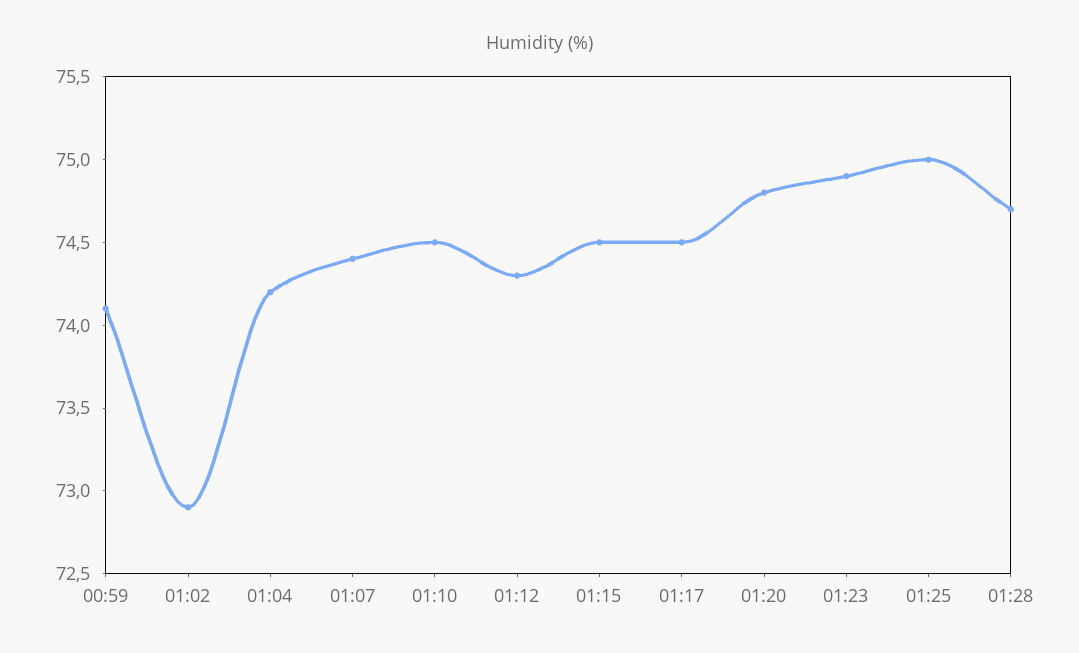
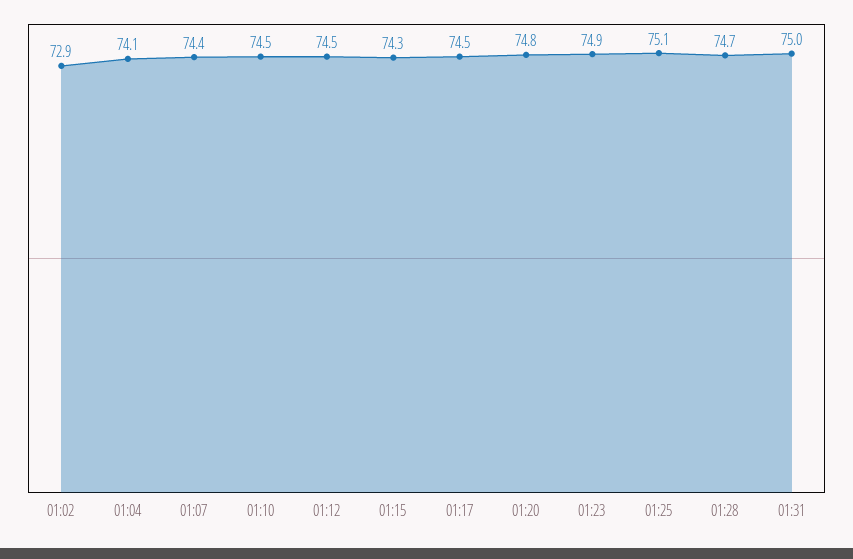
00:59: 74.1 -> none
01:04: 74.2 -> 74.1
01:12: 74.3 -> 74.5
01:15: 74.5 -> 74.3
01:25: 75 -> 75.1
01:31: none -> 75

